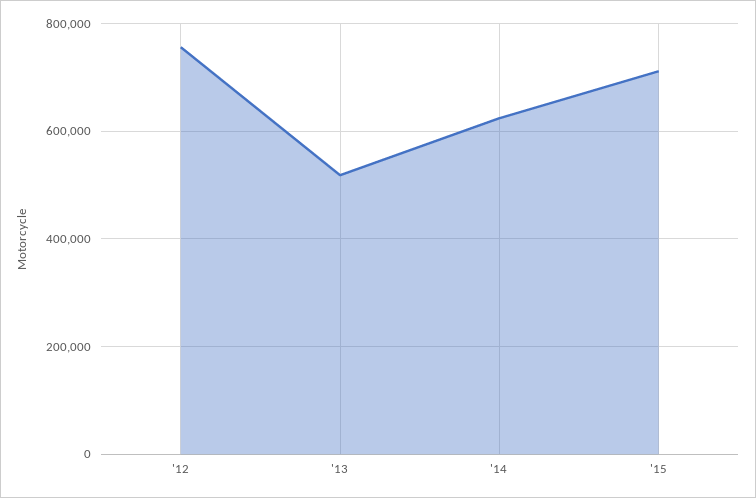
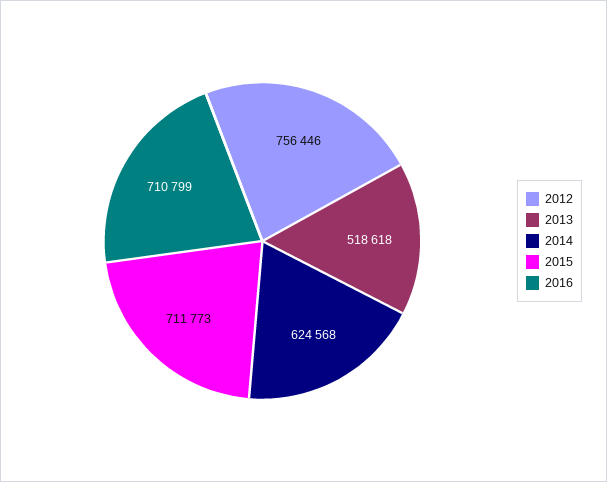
2016: none -> 710799

